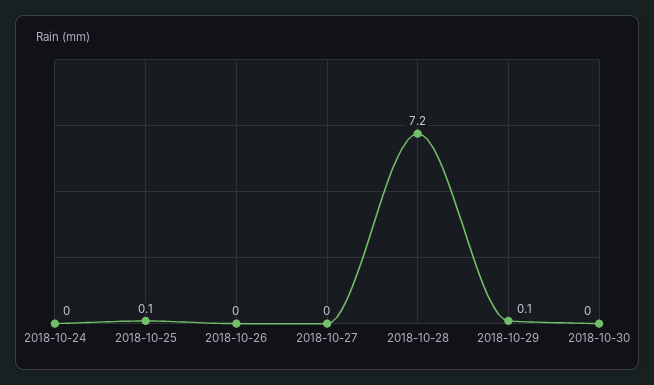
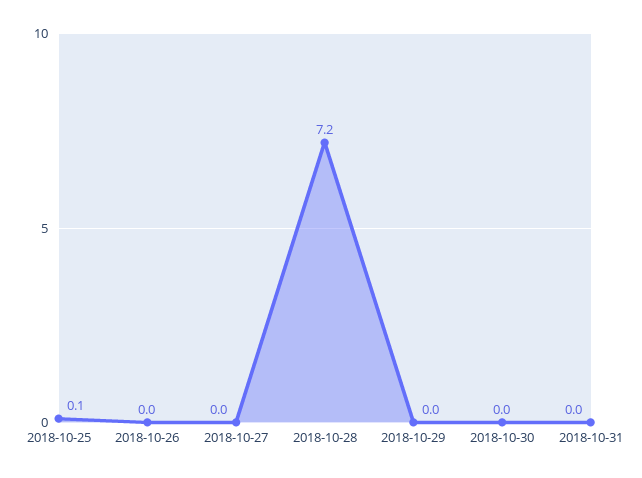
2018-10-24: 0 -> none
2018-10-29: 0.1 -> 0
2018-10-31: none -> 0

